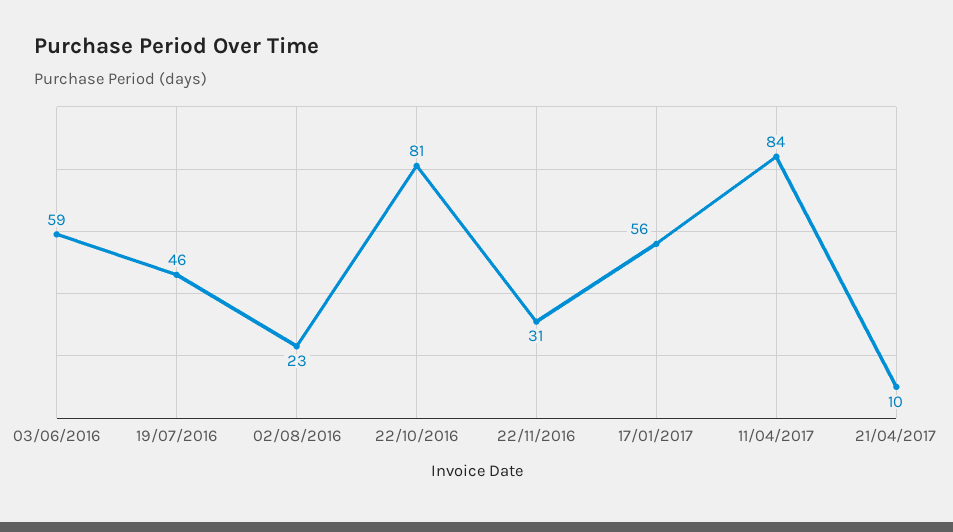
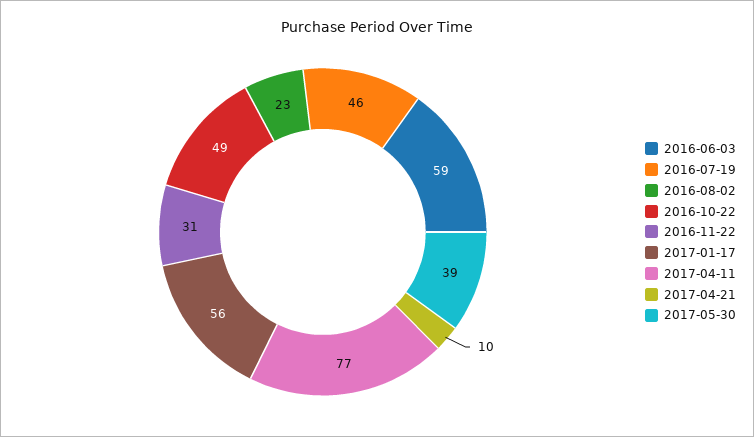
22/10/2016: 81 -> 49
11/04/2017: 84 -> 77
2017-05-30: none -> 39

